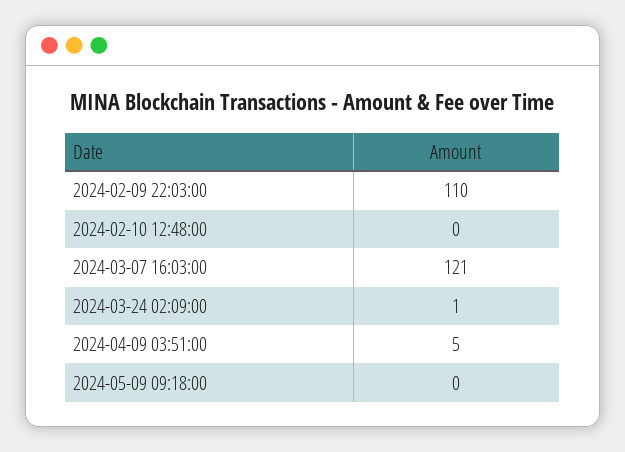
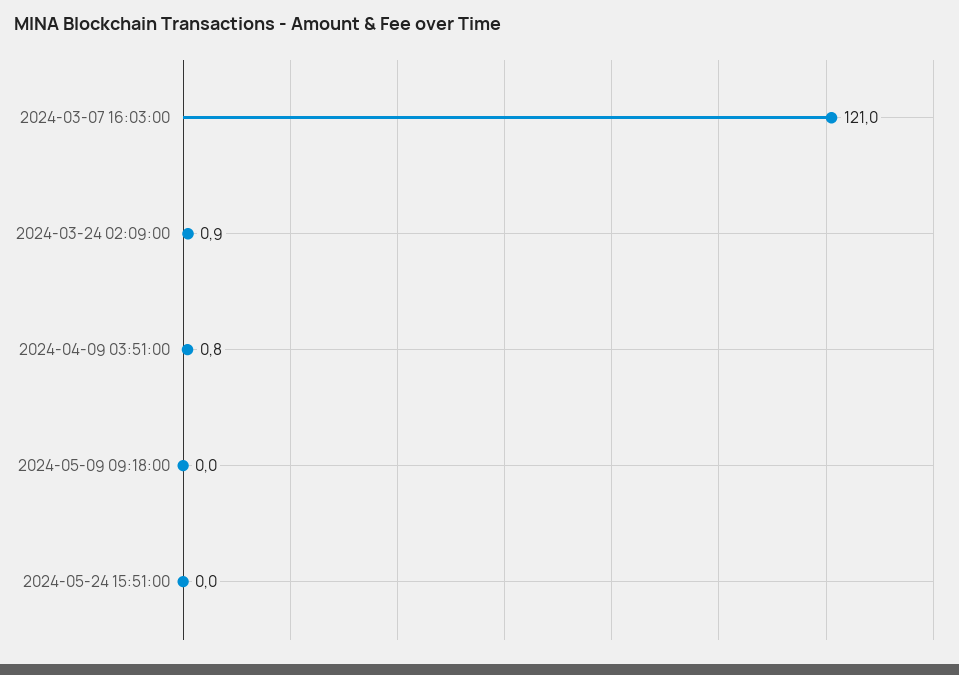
2024-02-09 22:03:00: 110 -> none
2024-02-10 12:48:00: 0 -> none
2024-04-09 03:51:00: 5 -> 0.8
2024-05-24 15:51:00: none -> 0

